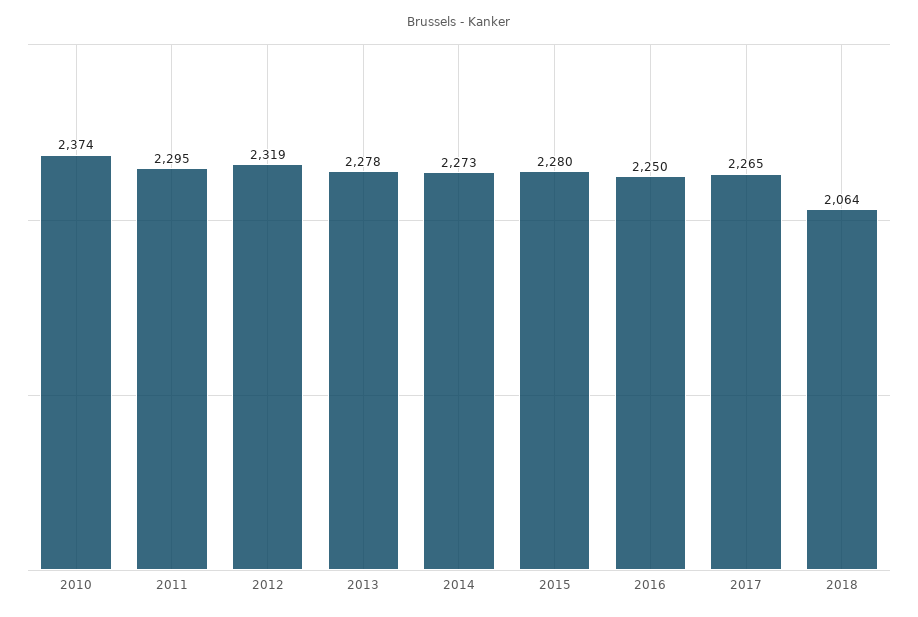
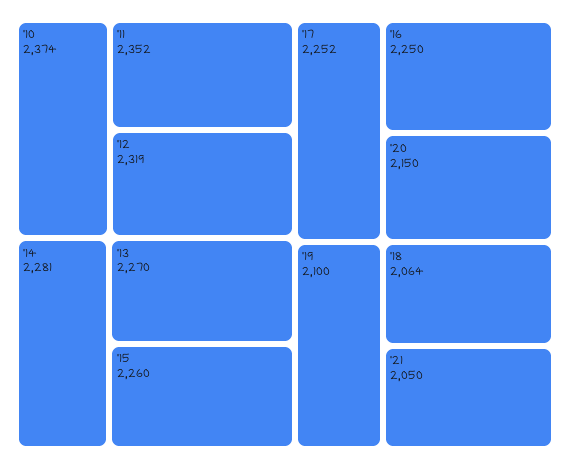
2011: 2295 -> 2352
2013: 2278 -> 2270
2014: 2273 -> 2281
2015: 2280 -> 2260
2017: 2265 -> 2252
'20: none -> 2150
'19: none -> 2100
'21: none -> 2050

